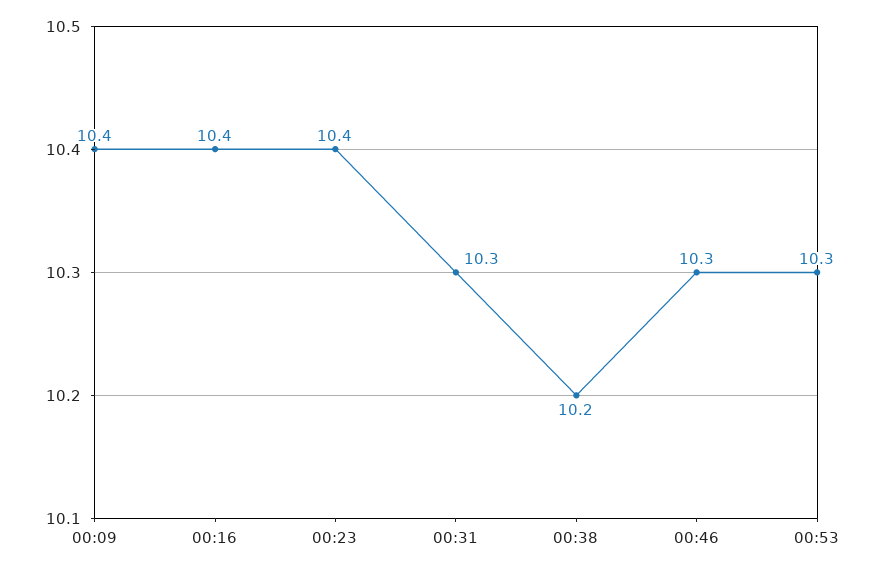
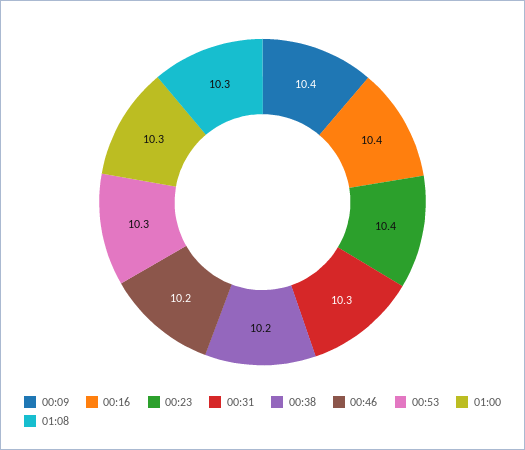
00:46: 10.3 -> 10.2
01:00: none -> 10.3
01:08: none -> 10.3

